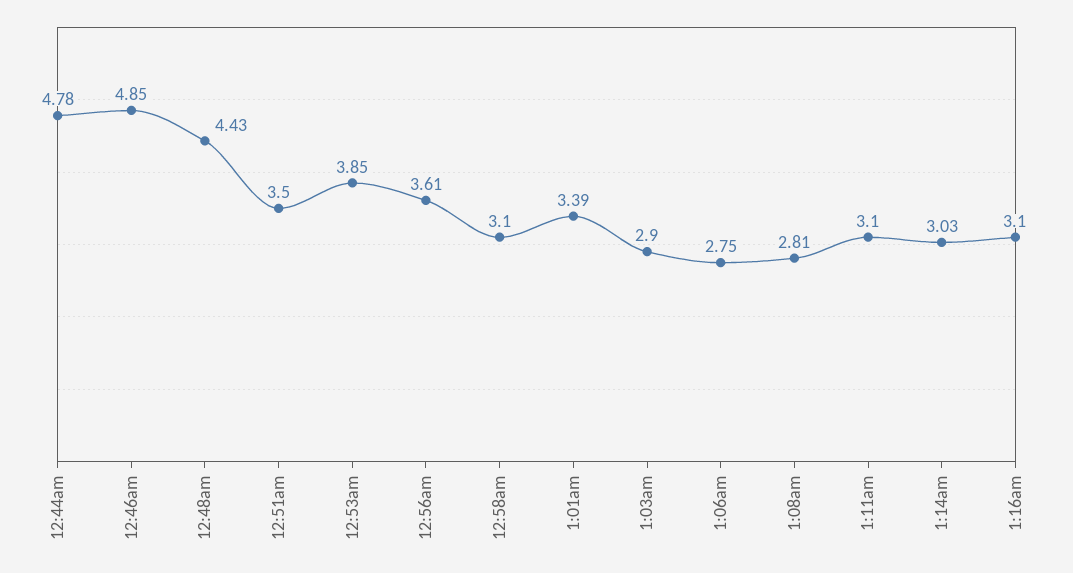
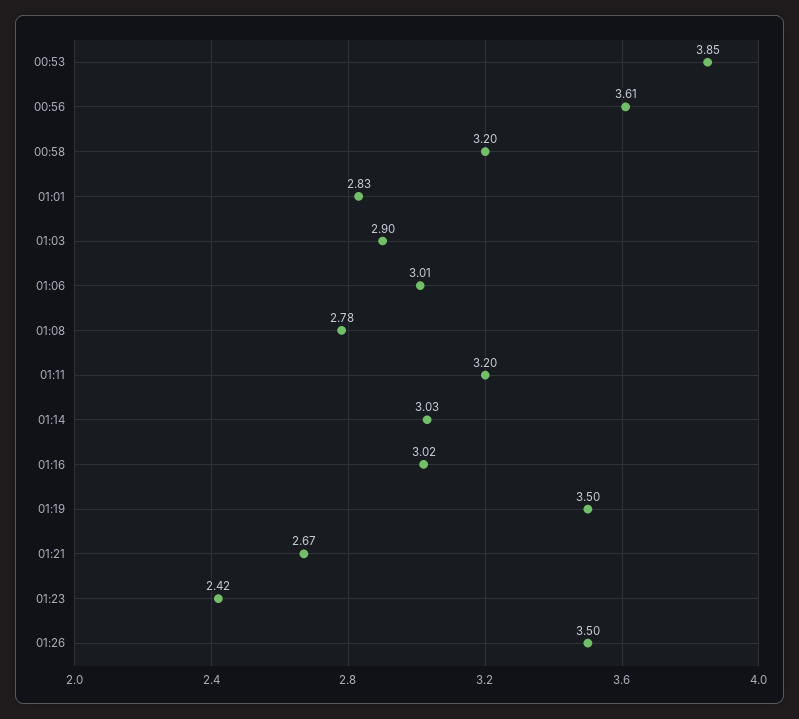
12:44am: 4.78 -> none
12:46am: 4.85 -> none
12:48am: 4.43 -> none
12:51am: 3.5 -> none
12:58am: 3.1 -> 3.2
1:01am: 3.39 -> 2.83
1:06am: 2.75 -> 3.01
1:08am: 2.81 -> 2.78
1:11am: 3.1 -> 3.2
1:16am: 3.1 -> 3.02
01:19: none -> 3.5
01:21: none -> 2.67
01:23: none -> 2.42
01:26: none -> 3.5

